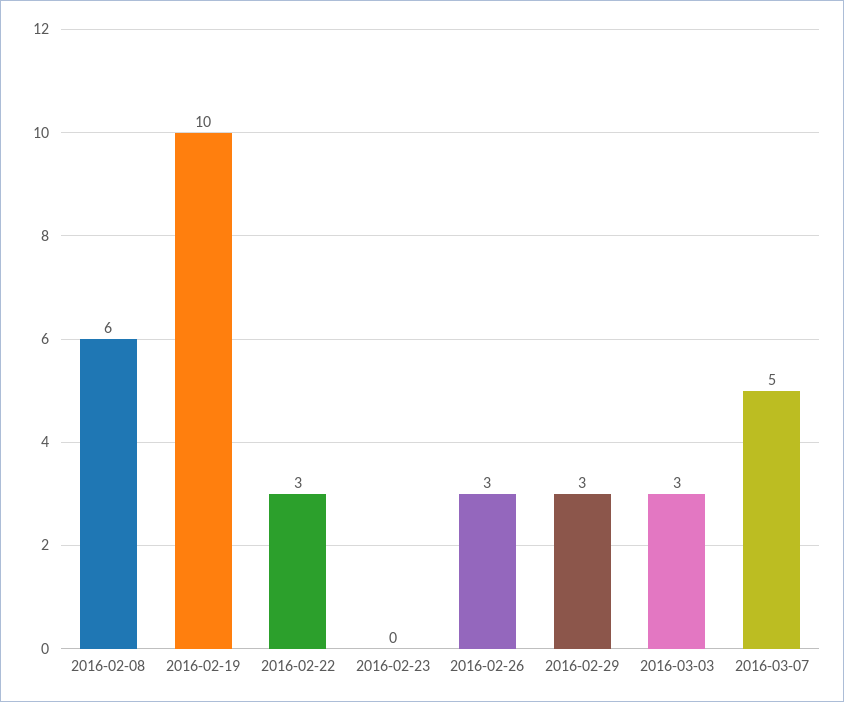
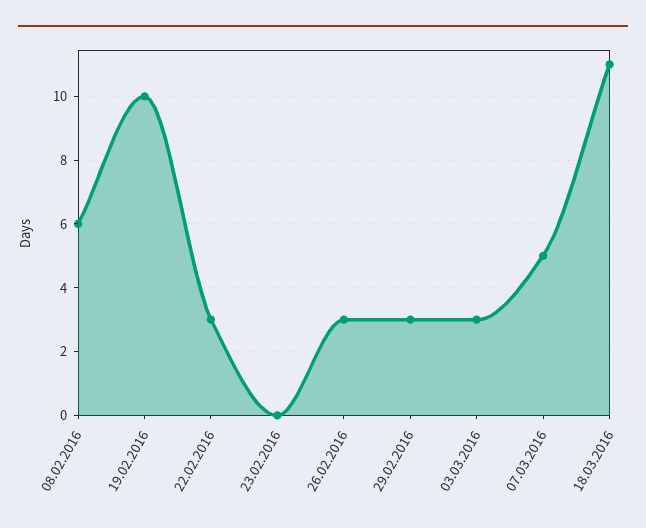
18.03.2016: none -> 11

